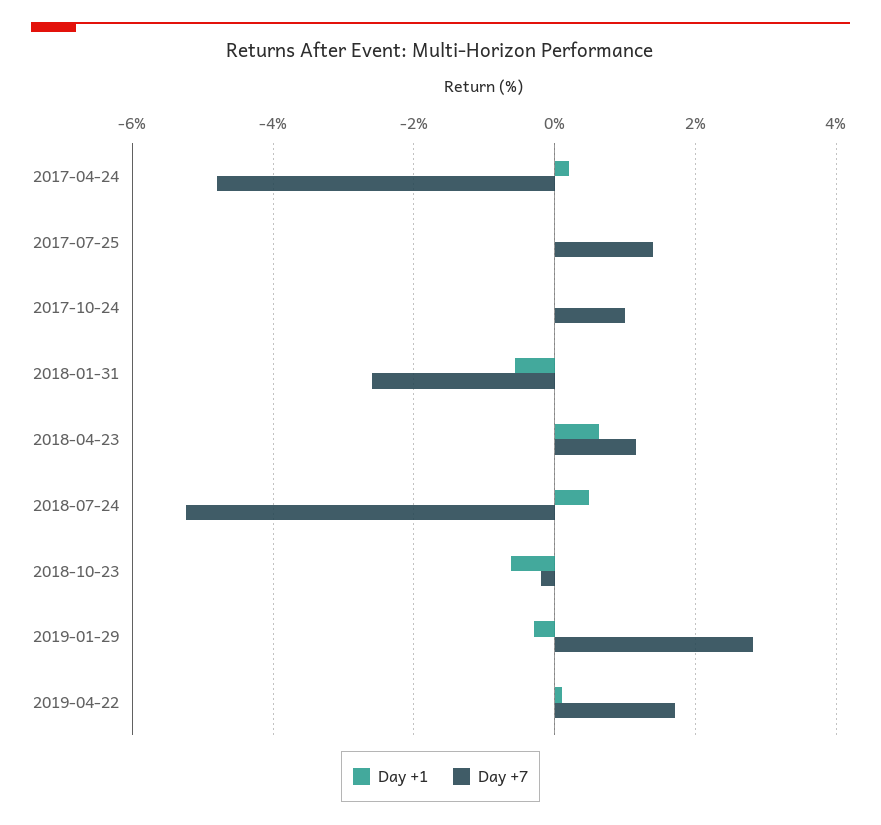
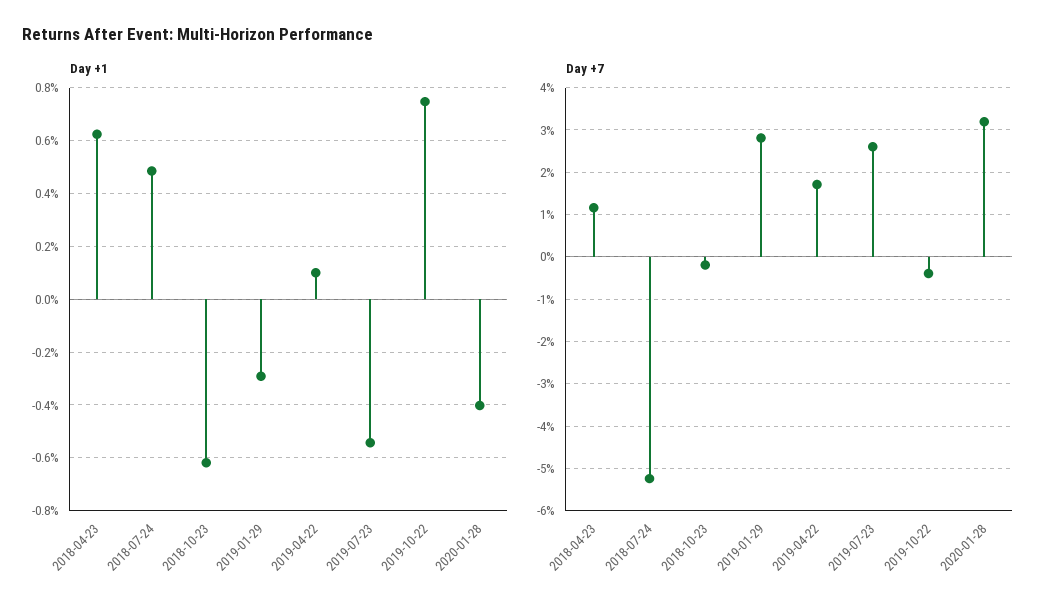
Day +1, 2017-04-24: 0.2 -> none
Day +7, 2017-04-24: -4.8 -> none
Day +1, 2017-07-25: 0 -> none
Day +7, 2017-07-25: 1.4 -> none
Day +1, 2017-10-24: 0 -> none
Day +7, 2017-10-24: 1 -> none
Day +1, 2018-01-31: -0.6 -> none
Day +7, 2018-01-31: -2.6 -> none
Day +1, 2019-07-23: none -> -0.55
Day +1, 2019-10-22: none -> 0.75
Day +1, 2020-01-28: none -> -0.4
Day +7, 2019-07-23: none -> 2.6
Day +7, 2019-10-22: none -> -0.4
Day +7, 2020-01-28: none -> 3.2

